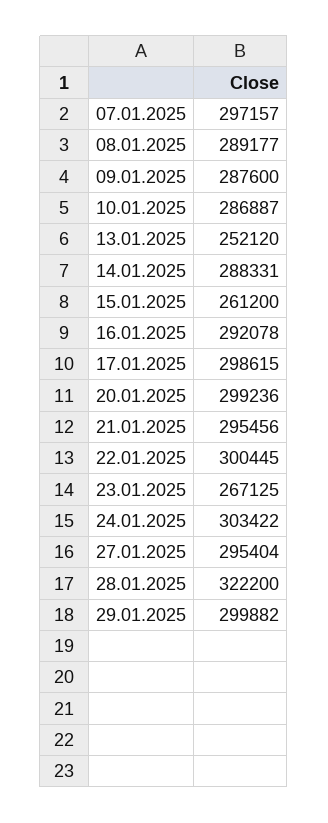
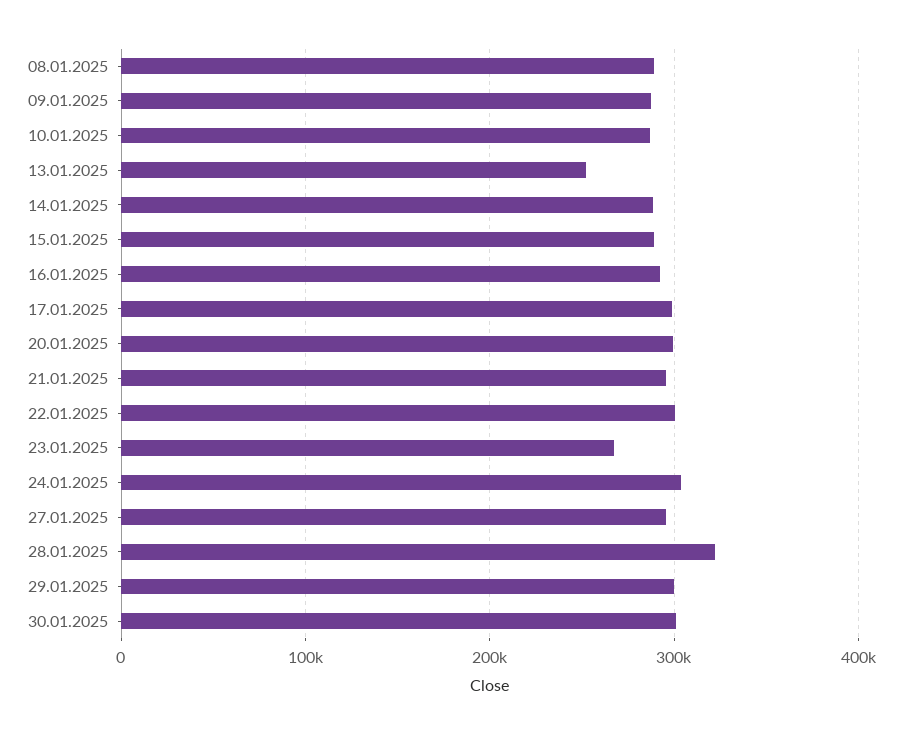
07.01.2025: 297157 -> none
15.01.2025: 261200 -> 290000
30.01.2025: none -> 300000

